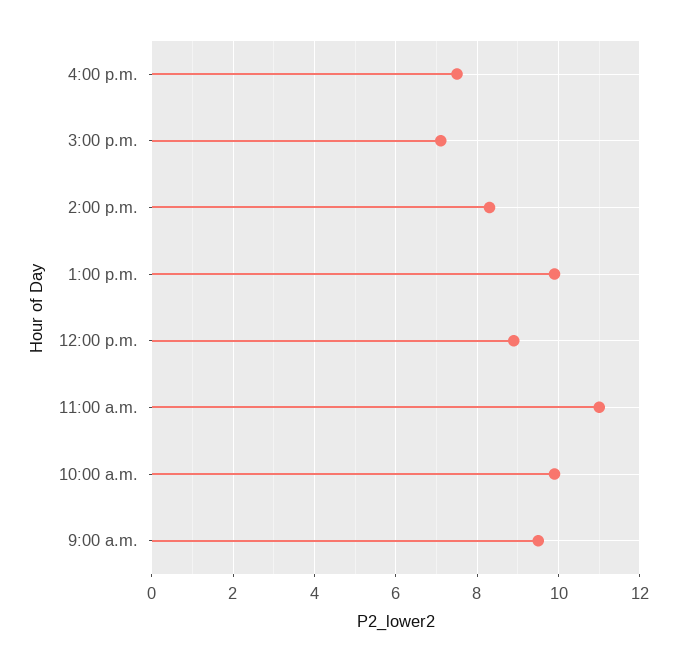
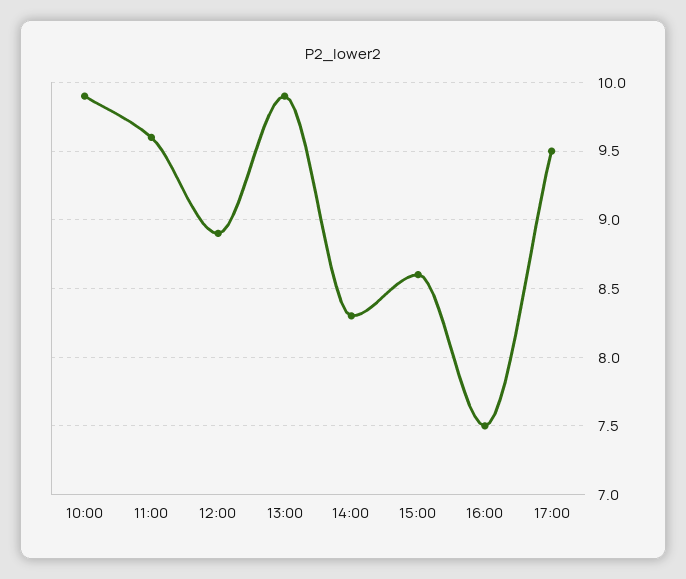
3:00 p.m.: 7 -> 8.6
11:00 a.m.: 11 -> 9.6
9:00 a.m.: 9.5 -> none
17:00: none -> 9.5

